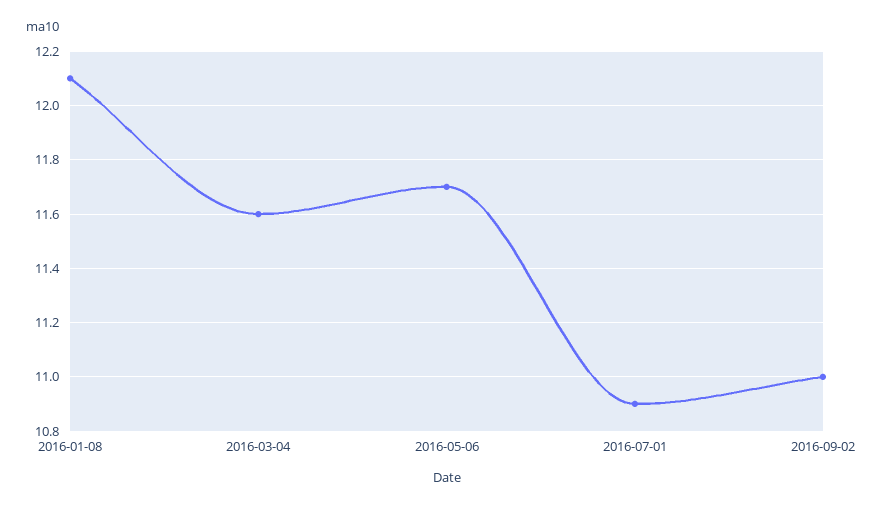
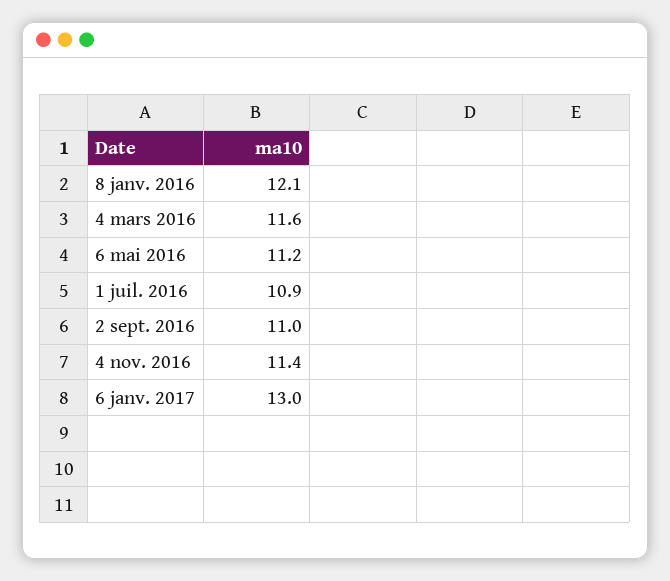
2016-05-06: 11.7 -> 11.2
4 nov. 2016: none -> 11.4
6 janv. 2017: none -> 13

